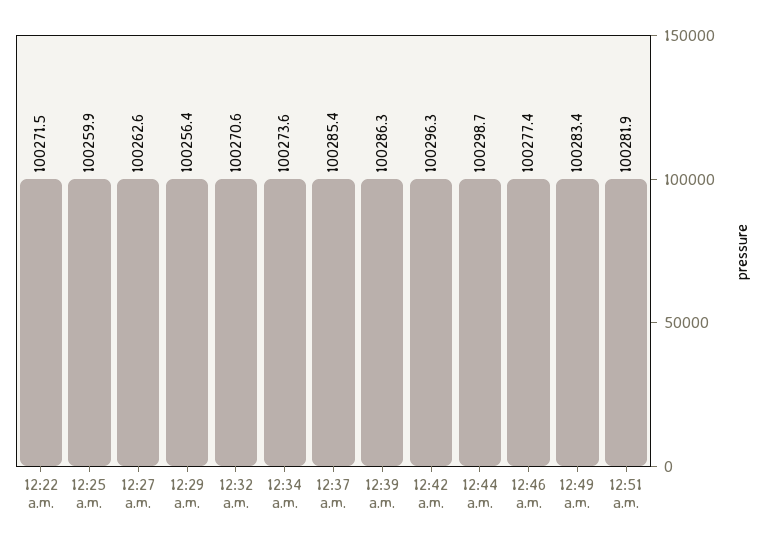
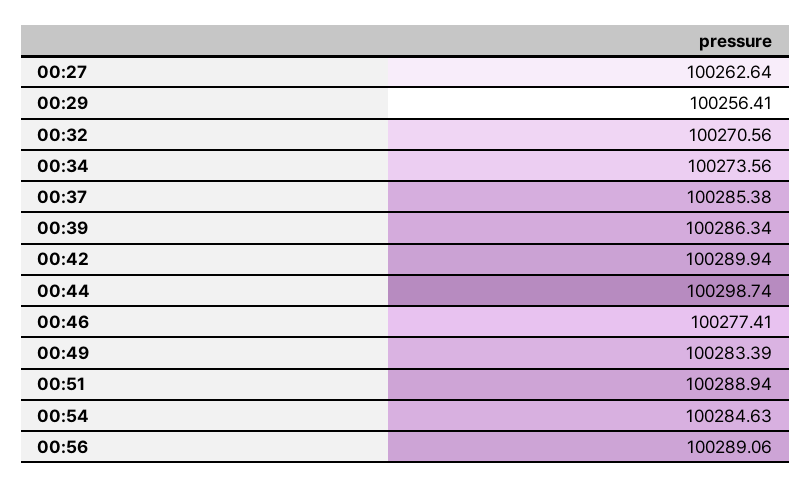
12:22 a.m.: 100271.5 -> none
12:25 a.m.: 100259.9 -> none
12:42 a.m.: 100296.3 -> 100289.94
12:51 a.m.: 100281.9 -> 100288.94
00:54: none -> 100284.63
00:56: none -> 100289.06

